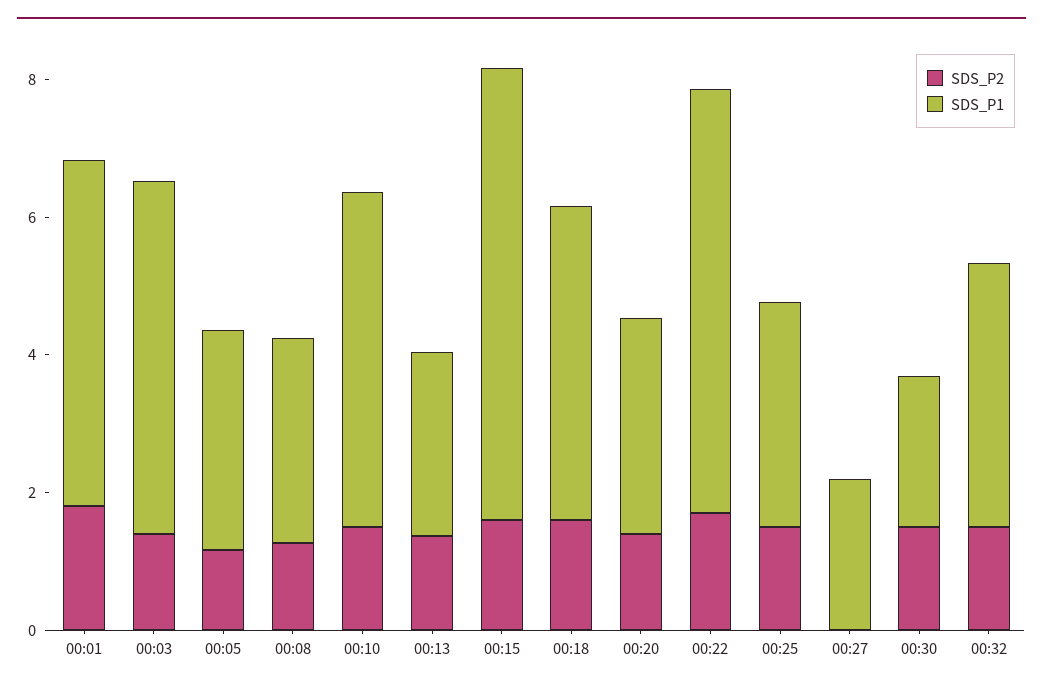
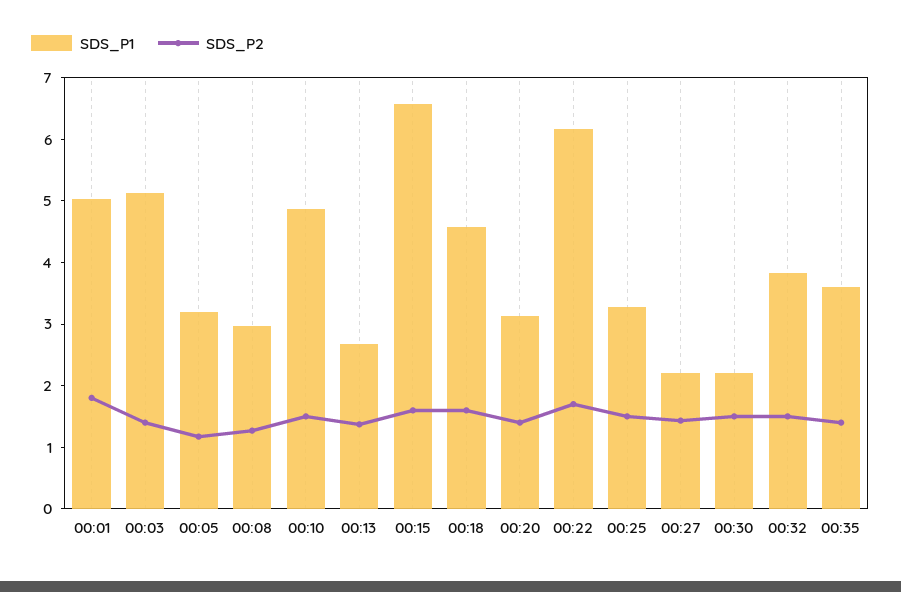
SDS_P2, 00:27: 0 -> 1.4
SDS_P1, 00:35: none -> 3.6
SDS_P2, 00:35: none -> 1.4

